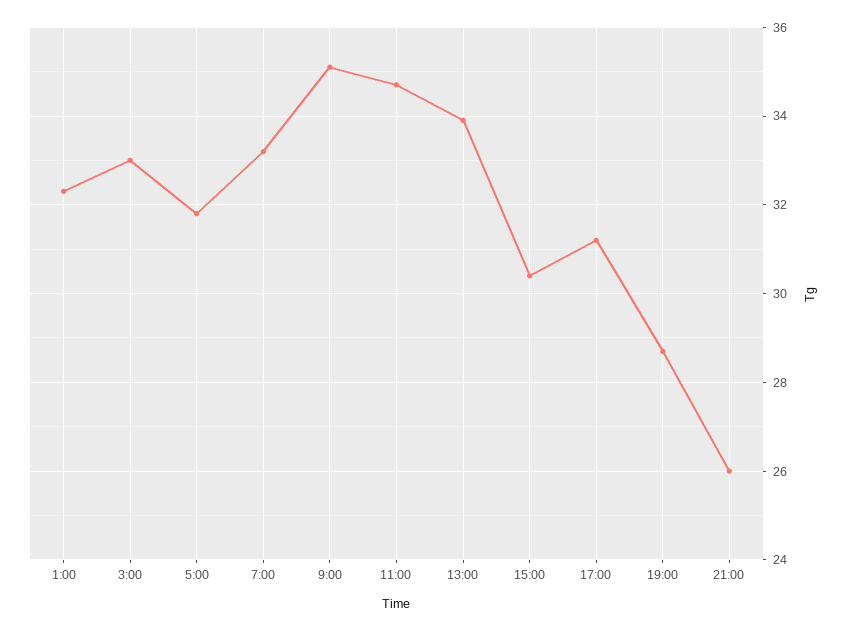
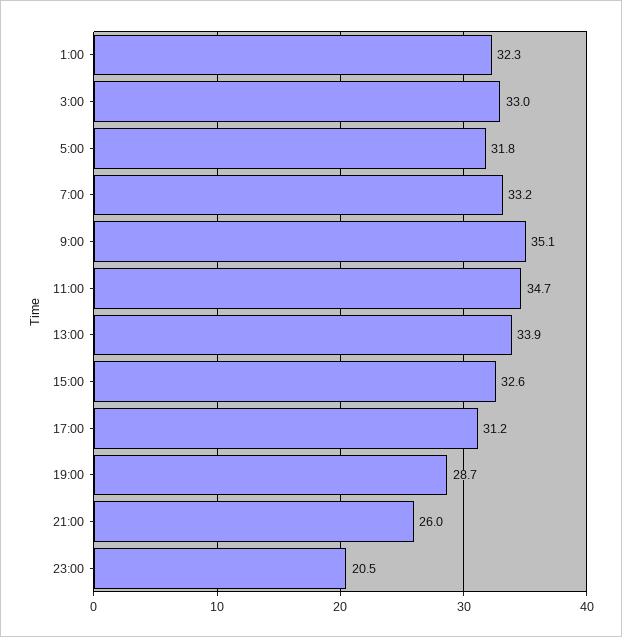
15:00: 30.5 -> 32.6
23:00: none -> 20.5

